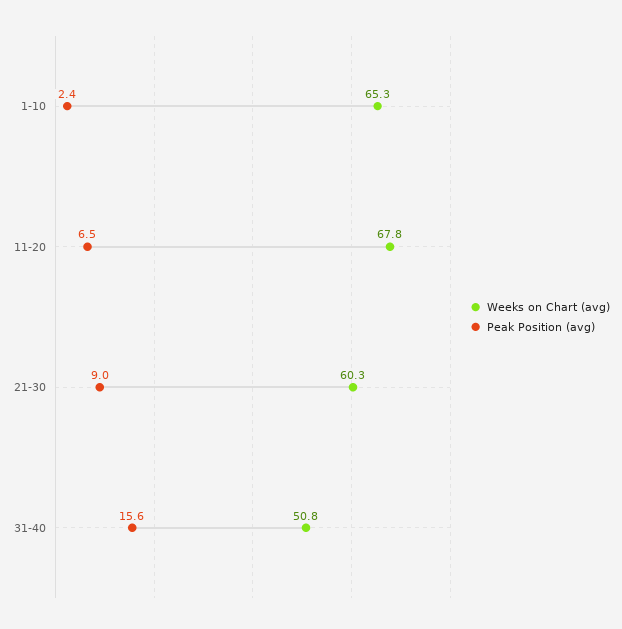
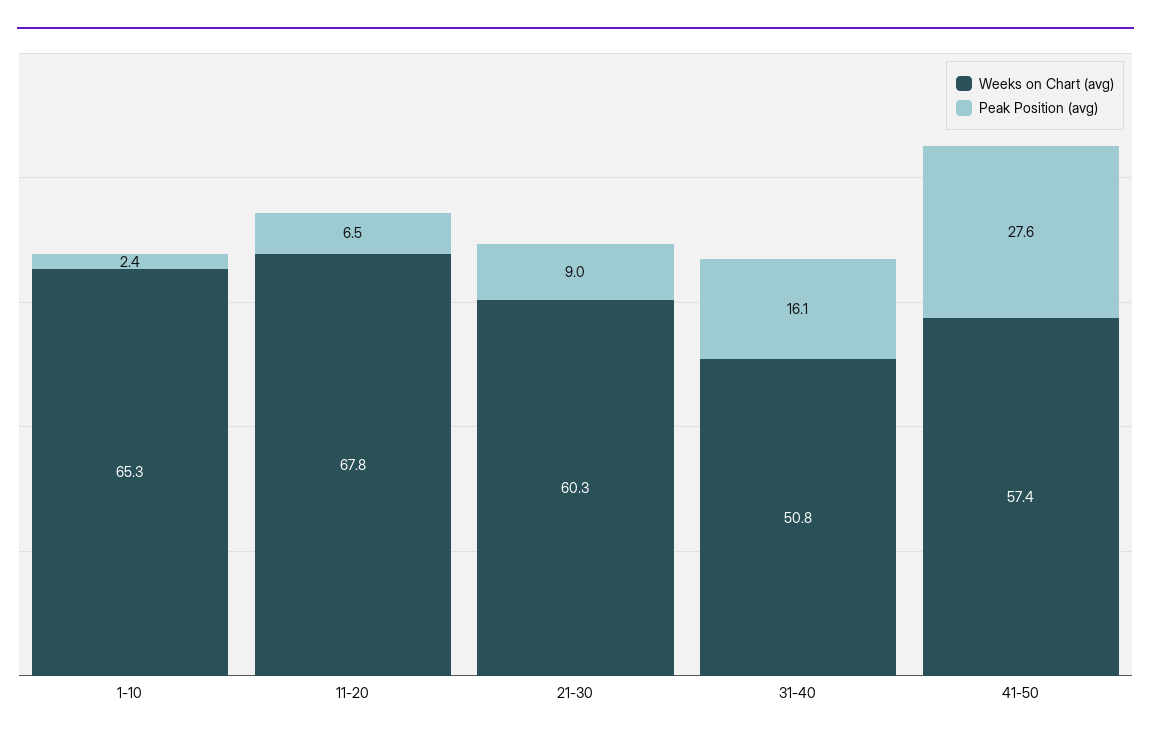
Peak Position (avg), 31-40: 15.6 -> 16.1
Weeks on Chart (avg), 41-50: none -> 57.4
Peak Position (avg), 41-50: none -> 27.6

